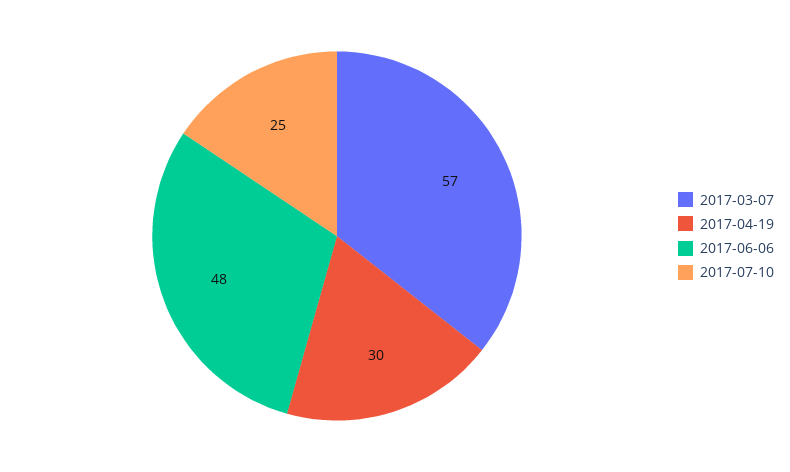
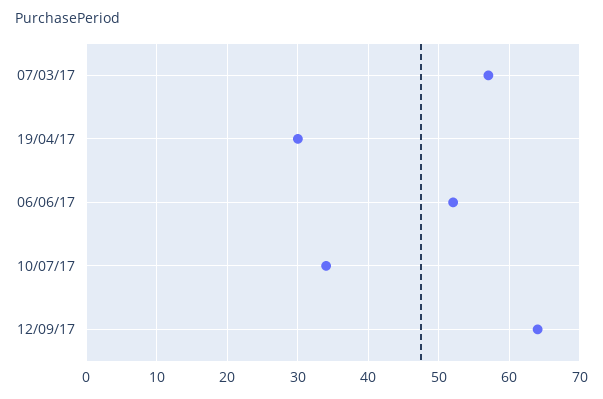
2017-06-06: 48 -> 52
2017-07-10: 25 -> 34
12/09/17: none -> 64

